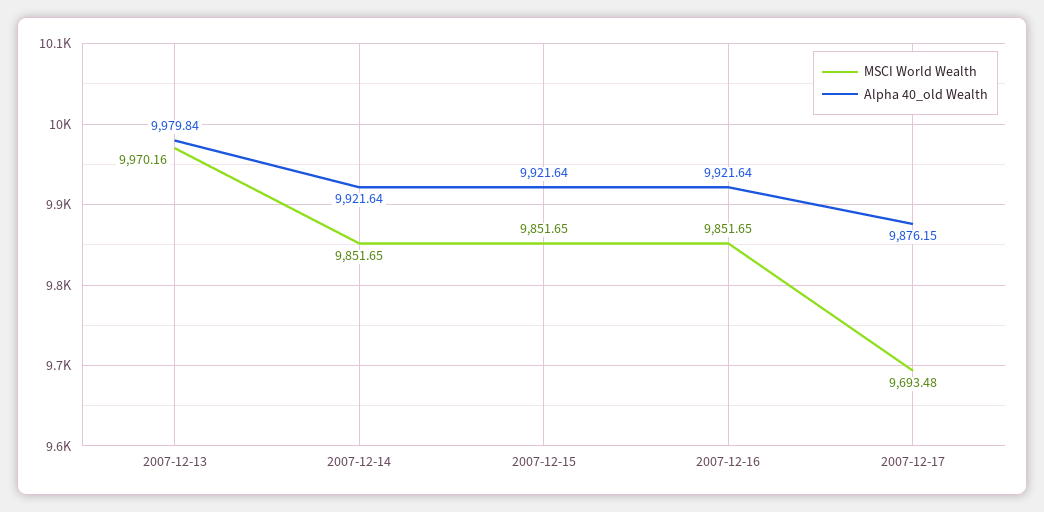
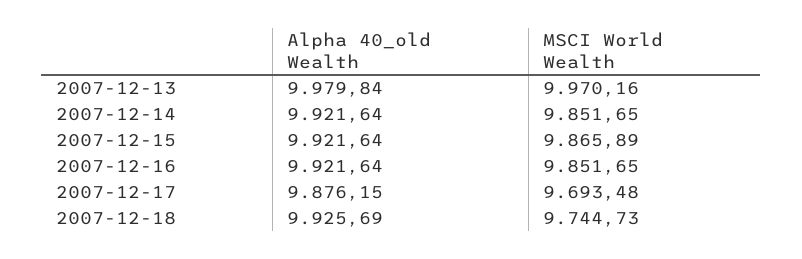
MSCI World Wealth, 2007-12-15: 9851.65 -> 9865.89
Alpha 40_old Wealth, 2007-12-18: none -> 9925.69
MSCI World Wealth, 2007-12-18: none -> 9744.73

